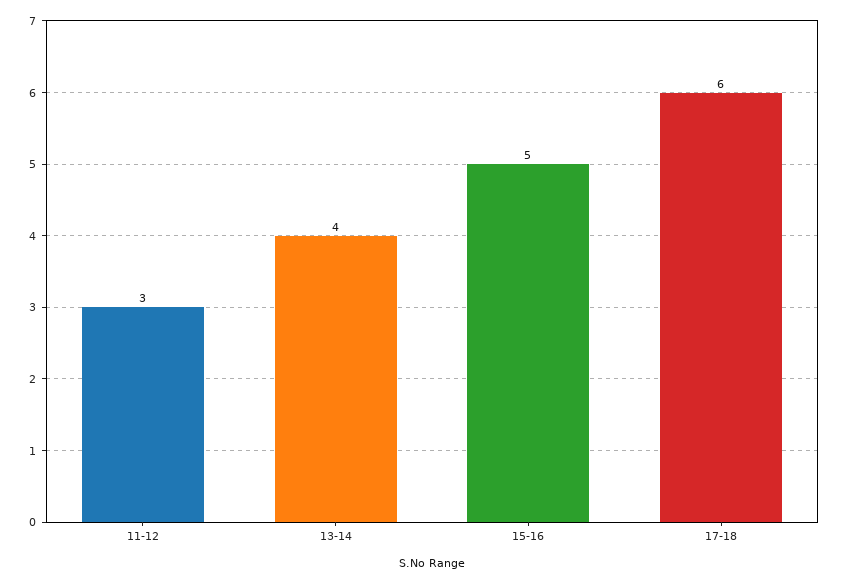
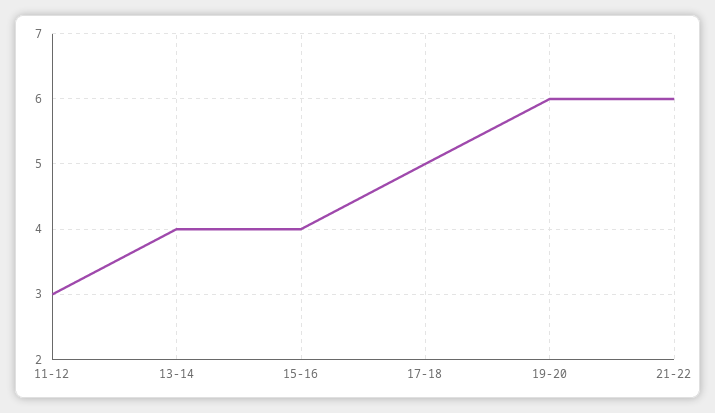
15-16: 5 -> 4
17-18: 6 -> 5
19-20: none -> 6
21-22: none -> 6

